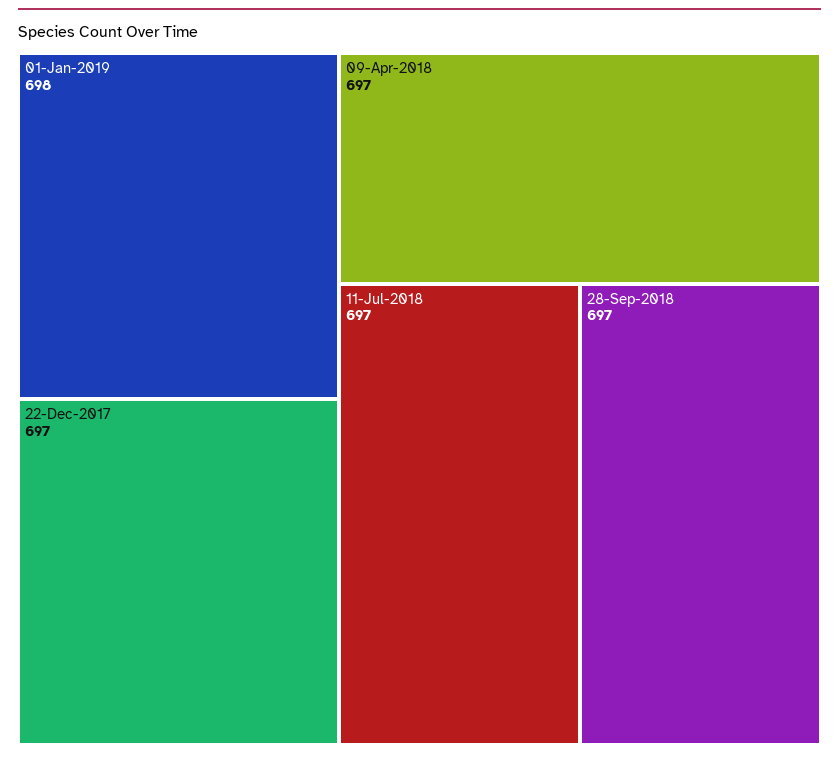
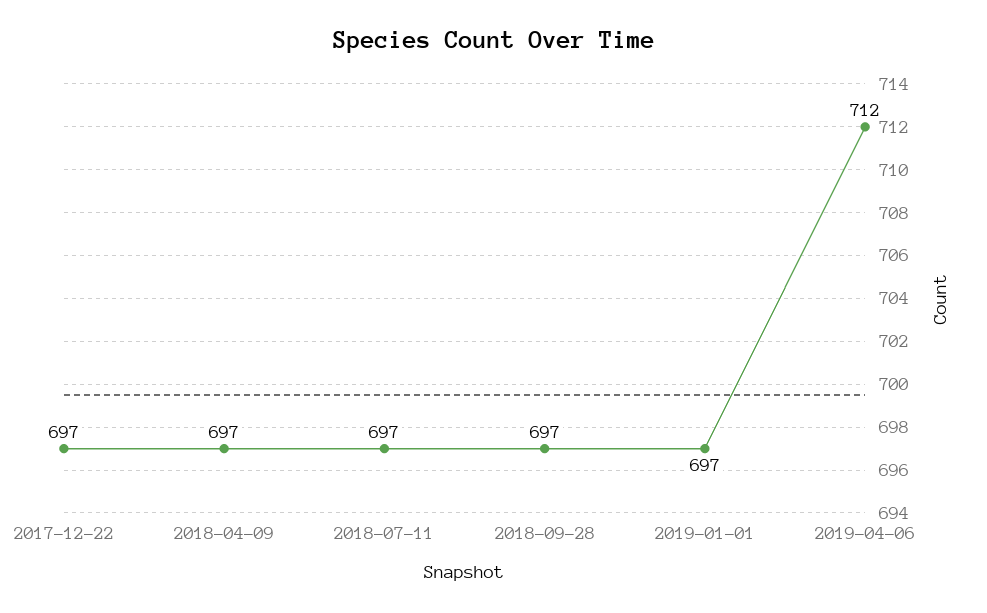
01-Jan-2019: 698 -> 697
2019-04-06: none -> 712

